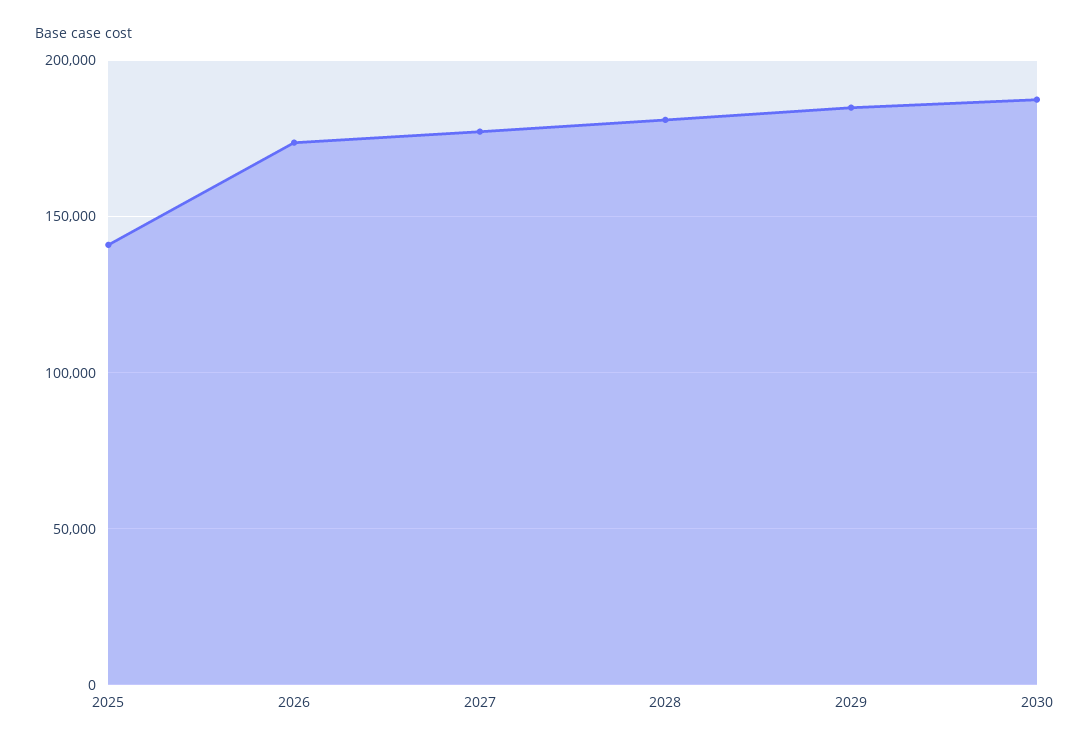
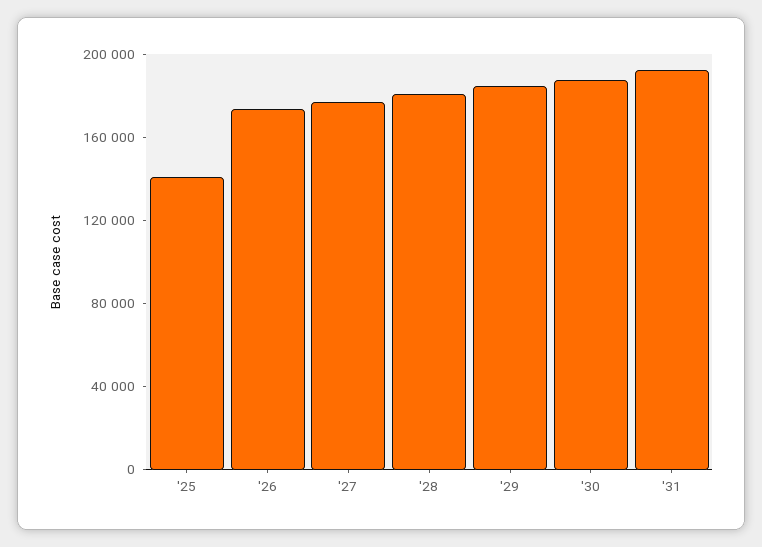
'31: none -> 190000

